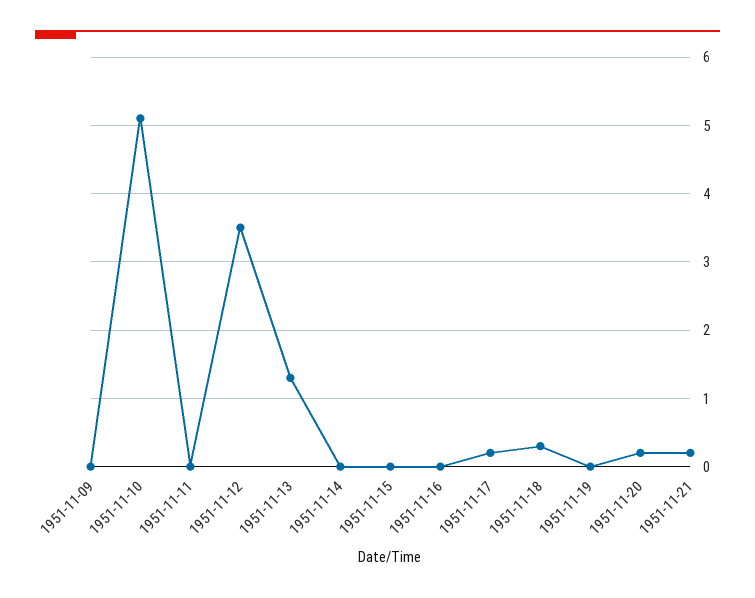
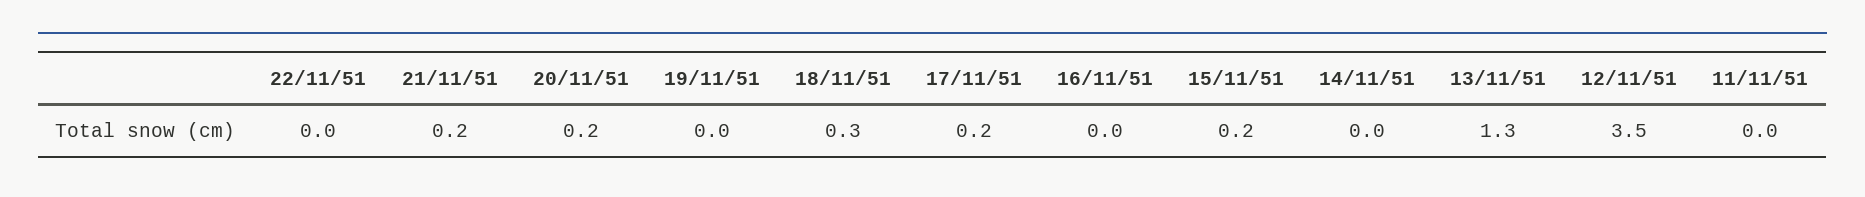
1951-11-09: 0 -> none
1951-11-10: 5.1 -> none
1951-11-15: 0 -> 0.2
22/11/51: none -> 0

